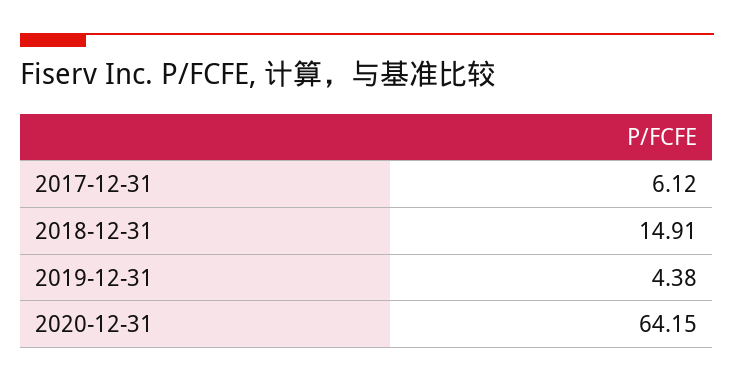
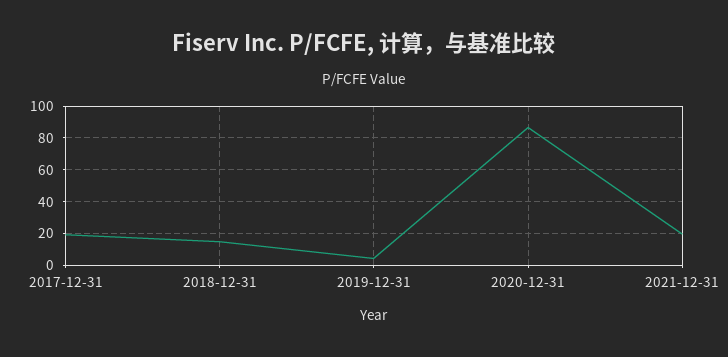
2017-12-31: 6.12 -> 20
2020-12-31: 64.15 -> 85
2021-12-31: none -> 20

